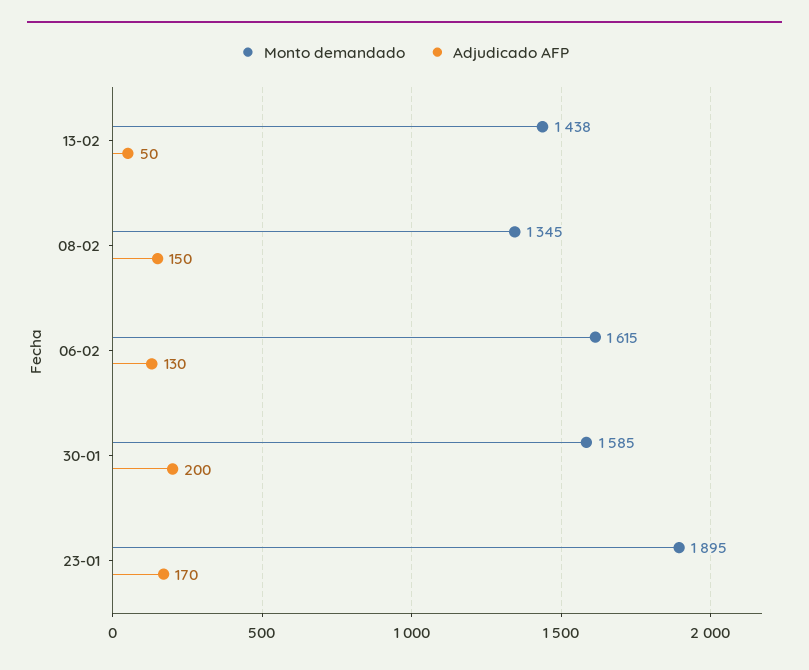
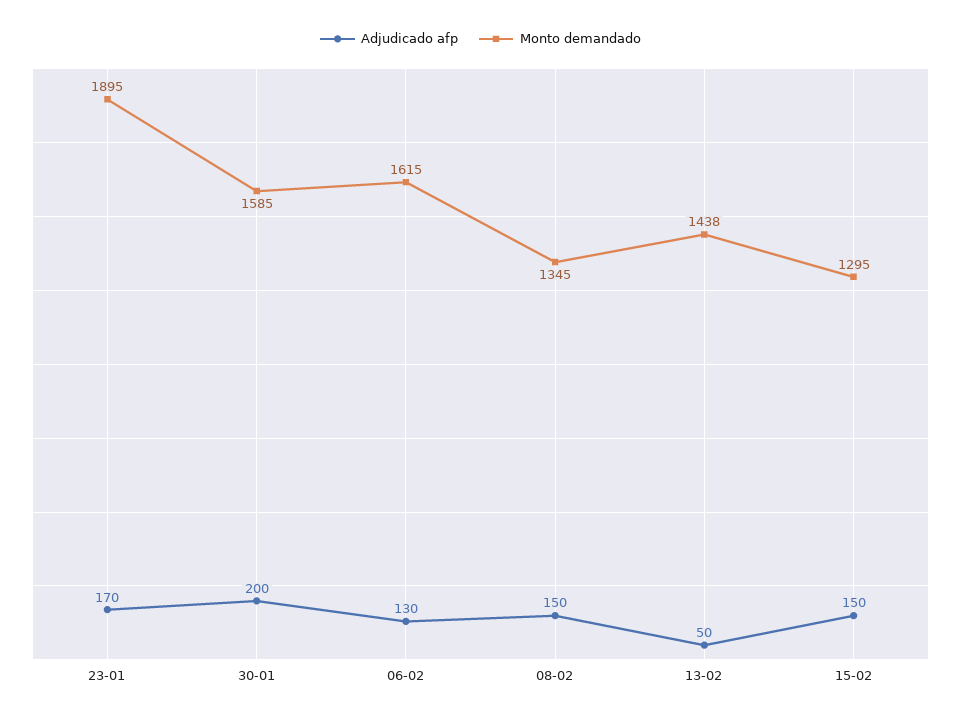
Adjudicado AFP, 15-02: none -> 150
Monto demandado, 15-02: none -> 1295

